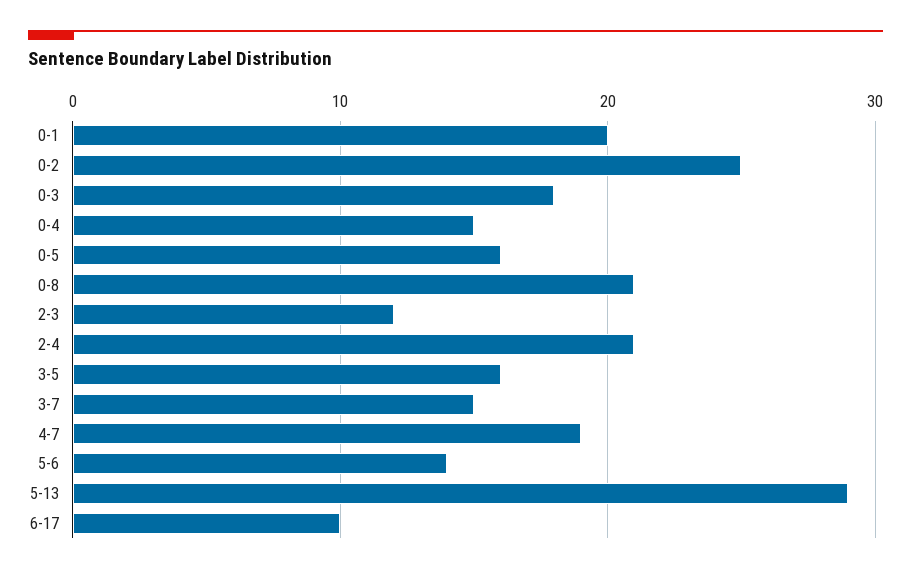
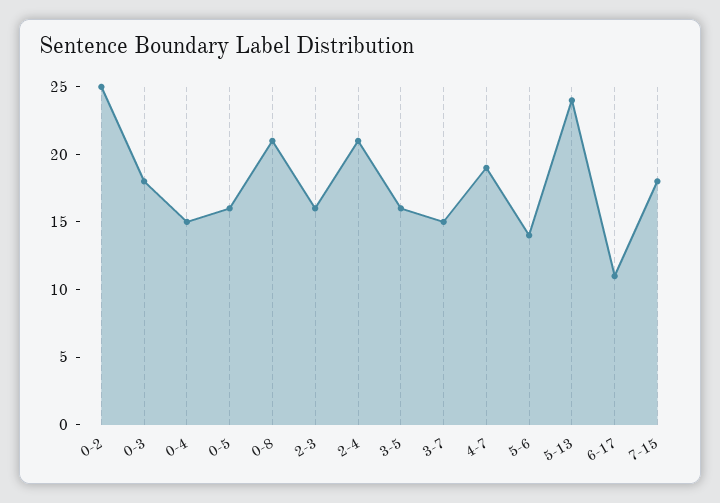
0-1: 20 -> none
2-3: 12 -> 16
5-13: 29 -> 24
6-17: 10 -> 11
7-15: none -> 18

